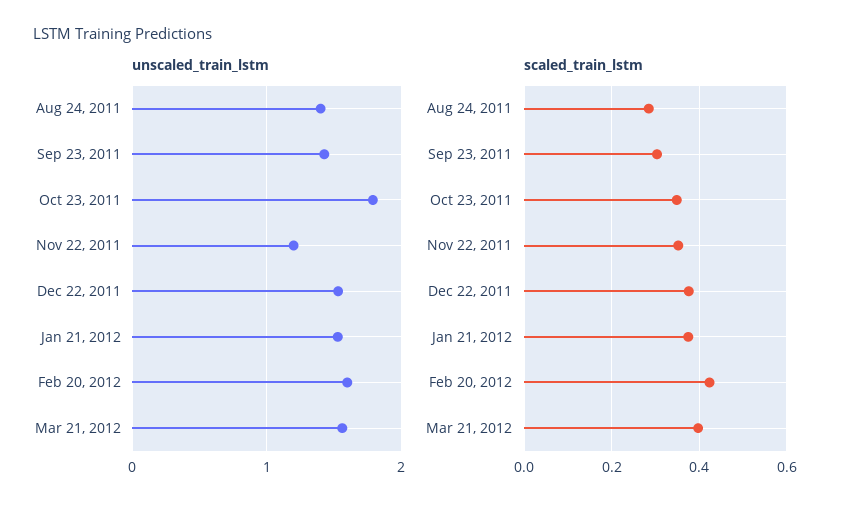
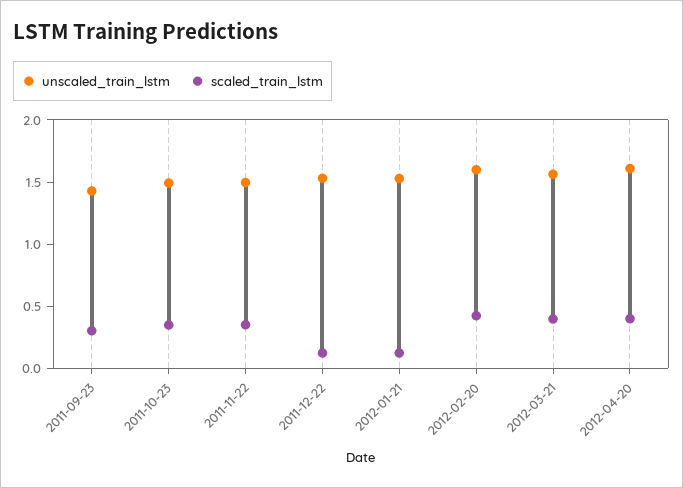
unscaled_train_lstm, Aug 24, 2011: 1.4 -> none
unscaled_train_lstm, Oct 23, 2011: 1.8 -> 1.5
unscaled_train_lstm, Nov 22, 2011: 1.2 -> 1.5
scaled_train_lstm, Aug 24, 2011: 0.28 -> none
scaled_train_lstm, Dec 22, 2011: 0.38 -> 0.1
scaled_train_lstm, Jan 21, 2012: 0.38 -> 0.1
unscaled_train_lstm, 2012-04-20: none -> 1.6
scaled_train_lstm, 2012-04-20: none -> 0.4

